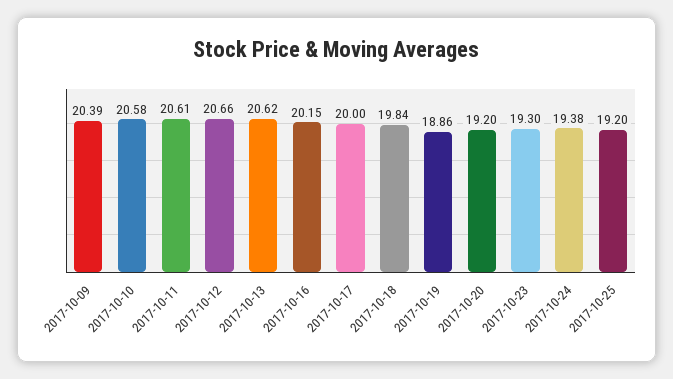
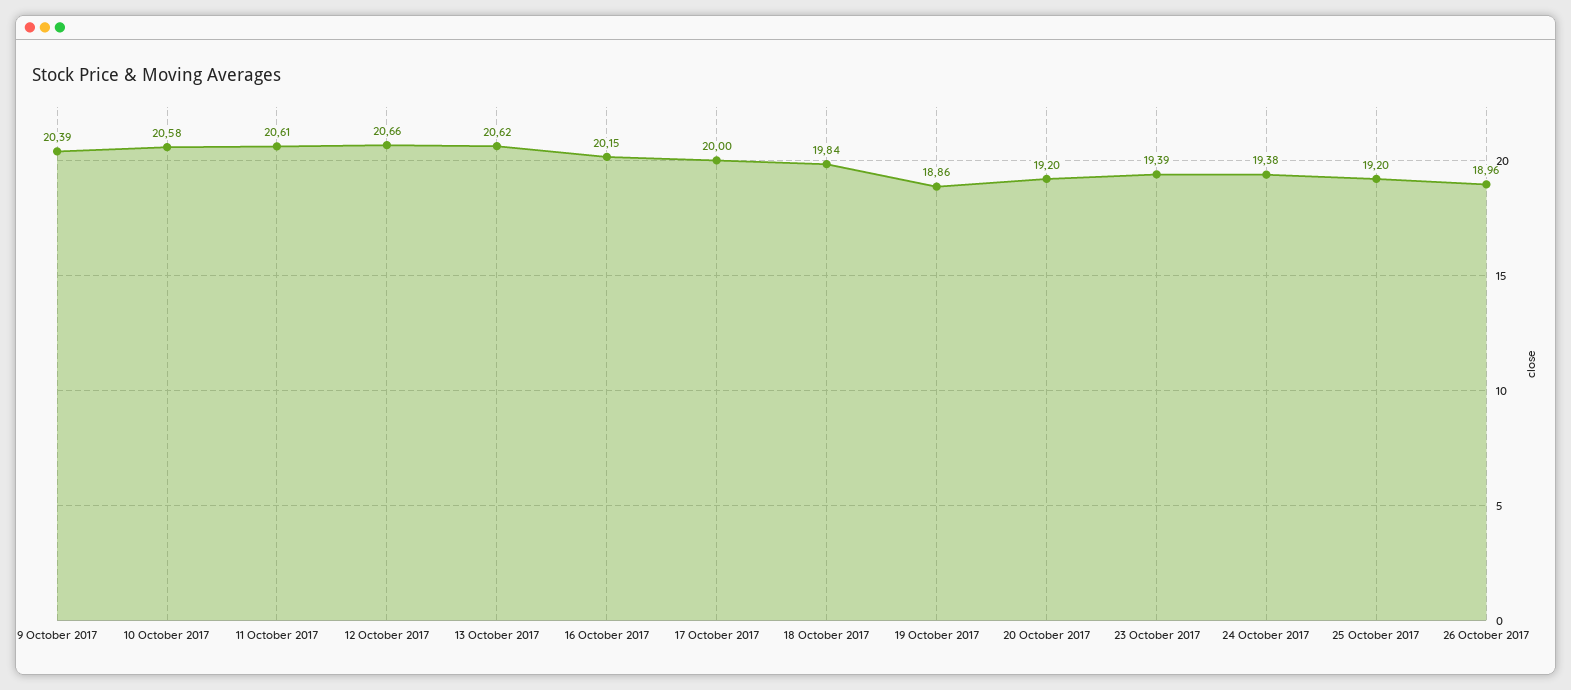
2017-10-23: 19.3 -> 19.39
26 October 2017: none -> 18.96

